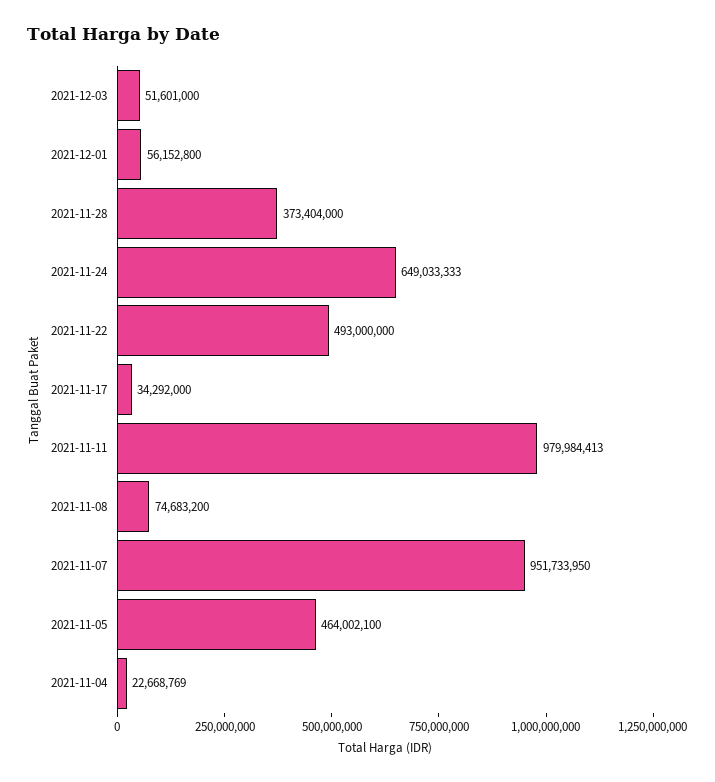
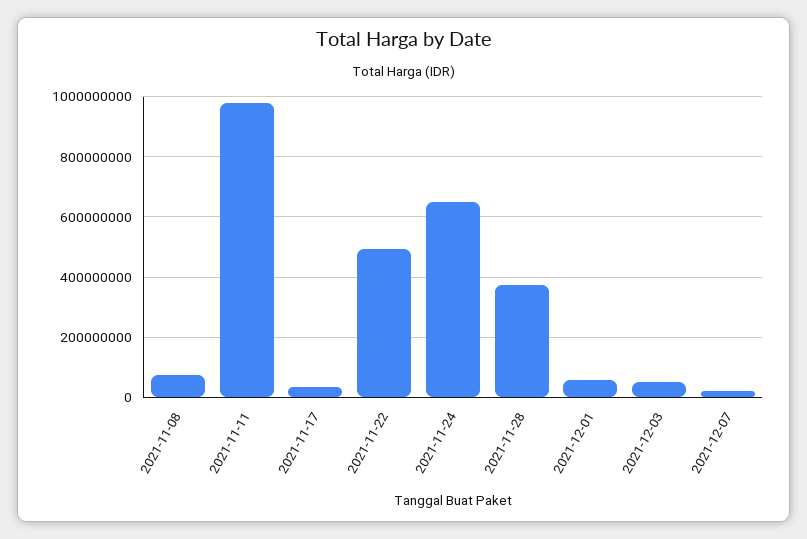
2021-11-07: 951733950 -> none
2021-11-05: 464002100 -> none
2021-11-04: 22668769 -> none
2021-12-07: none -> 20000000

